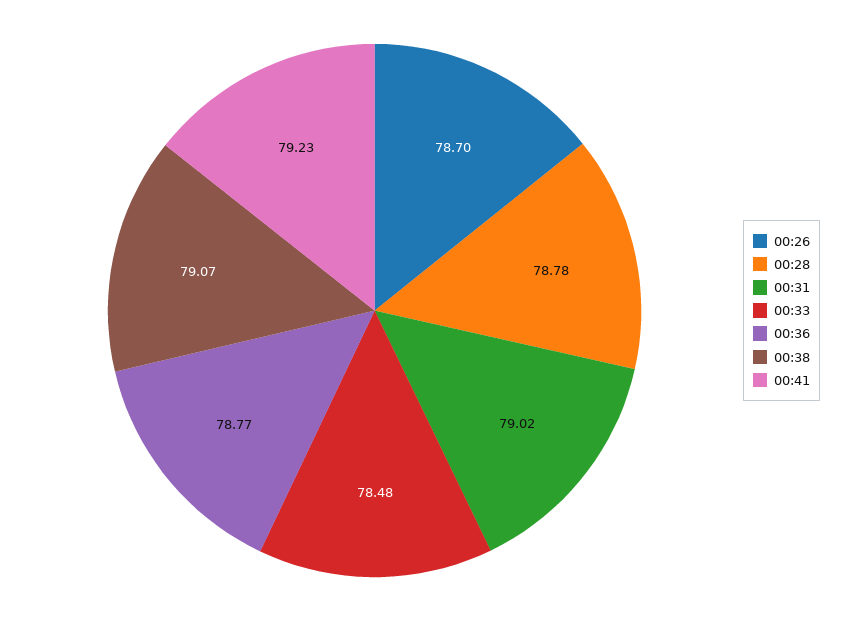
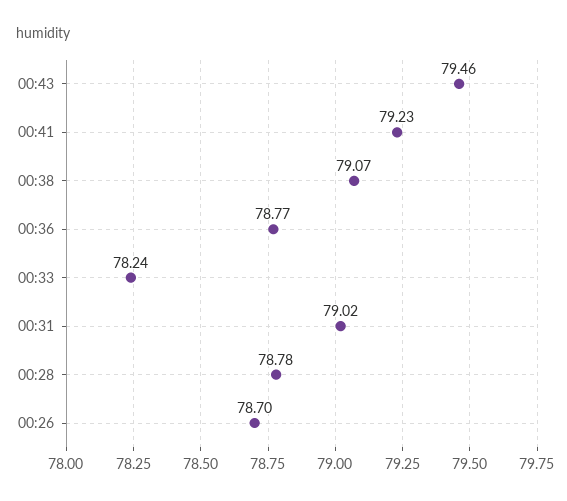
00:33: 78.48 -> 78.24
00:43: none -> 79.46

